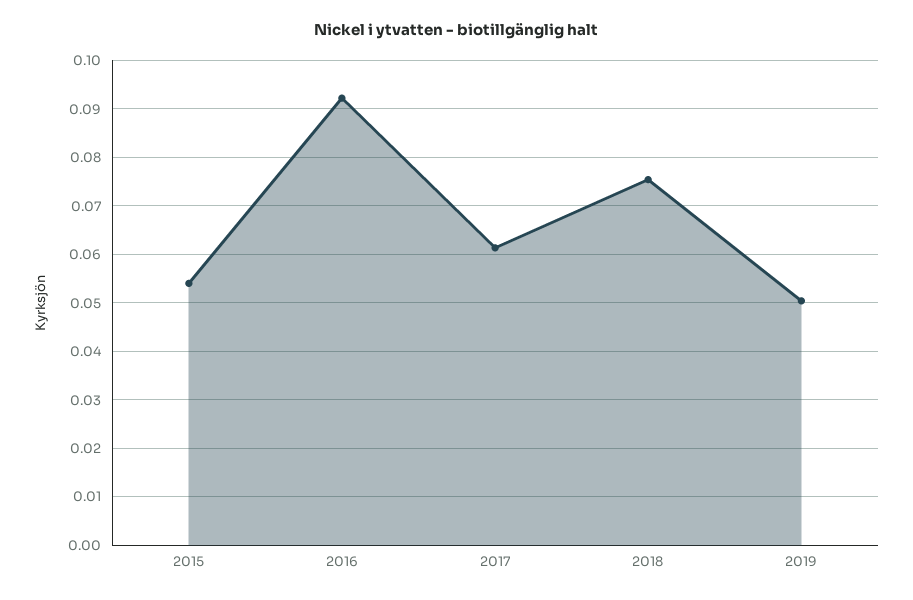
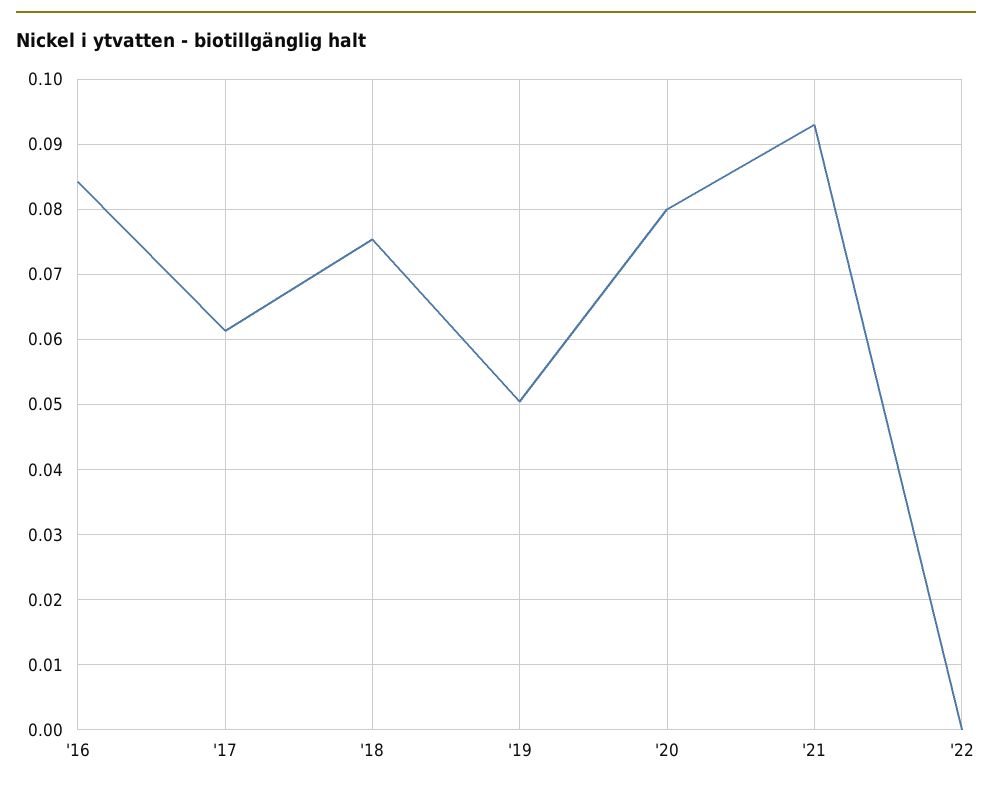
2015: 0.054 -> none
2016: 0.092 -> 0.084
'20: none -> 0.08
'21: none -> 0.093
'22: none -> 0

